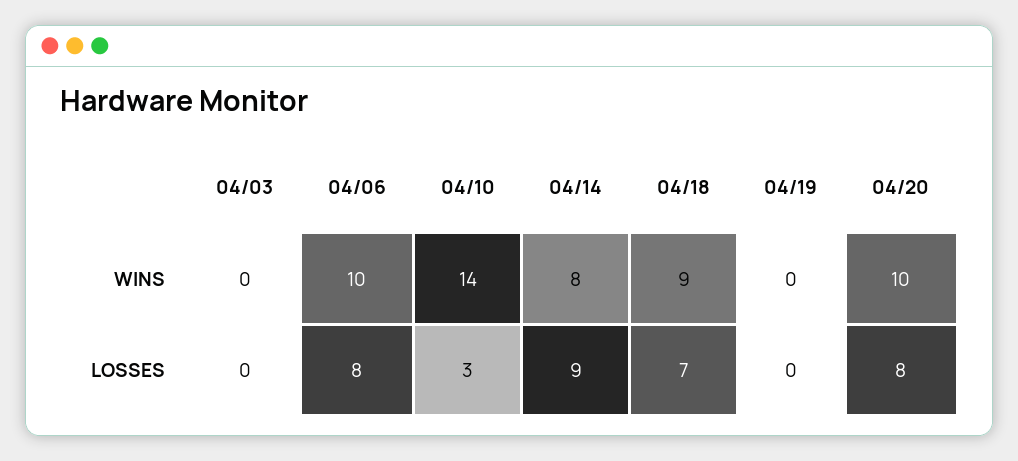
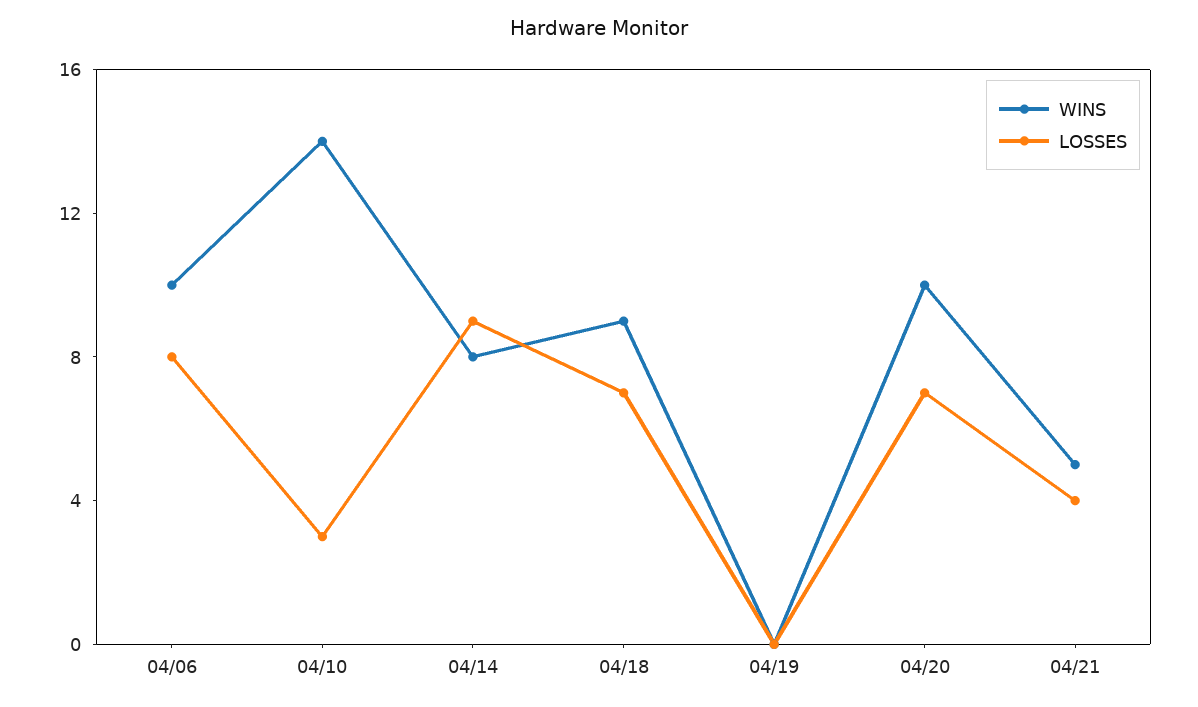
WINS, 04/03: 0 -> none
LOSSES, 04/03: 0 -> none
LOSSES, 04/20: 8 -> 7
WINS, 04/21: none -> 5
LOSSES, 04/21: none -> 4

